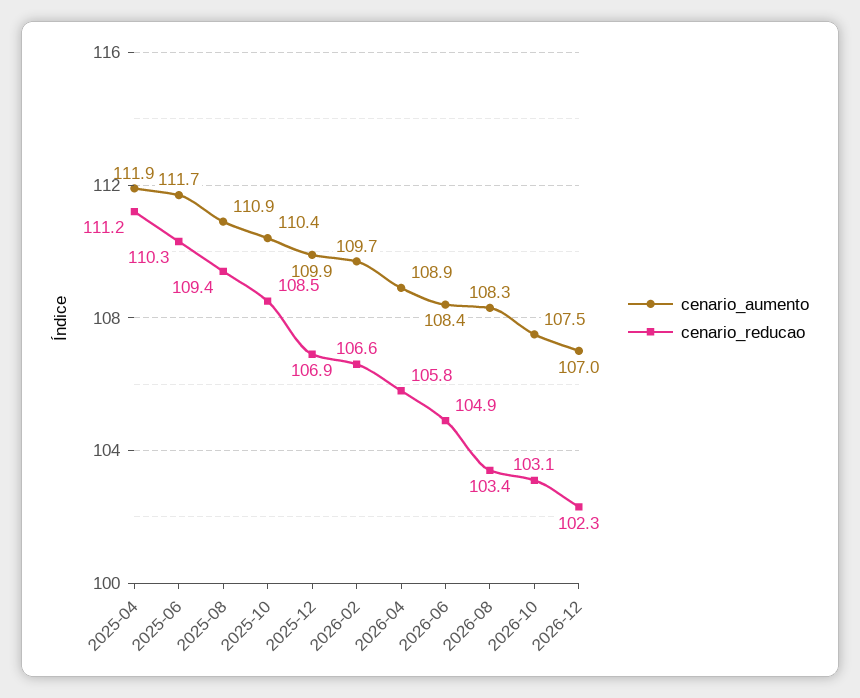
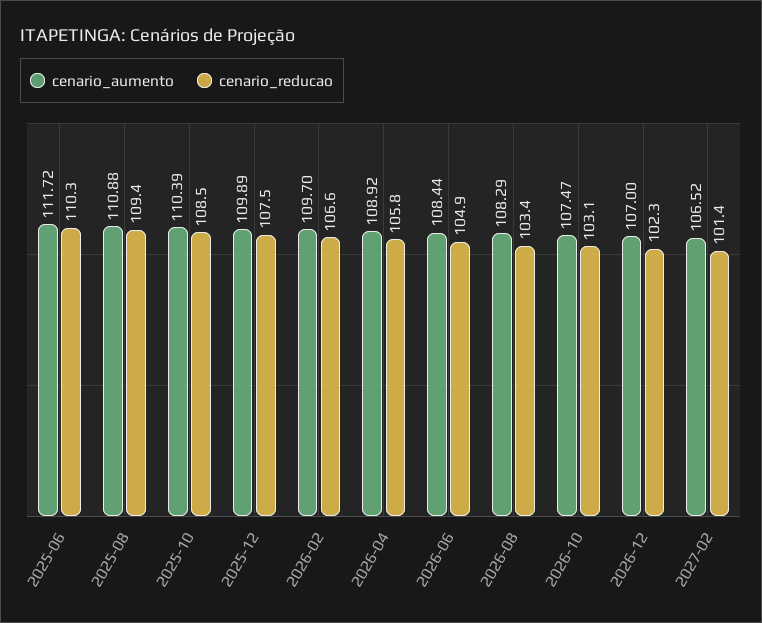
cenario_aumento, 2025-04: 111.9 -> none
cenario_reducao, 2025-04: 111.2 -> none
cenario_reducao, 2025-12: 106.9 -> 107.5
cenario_aumento, 2027-02: none -> 106.52
cenario_reducao, 2027-02: none -> 101.4

